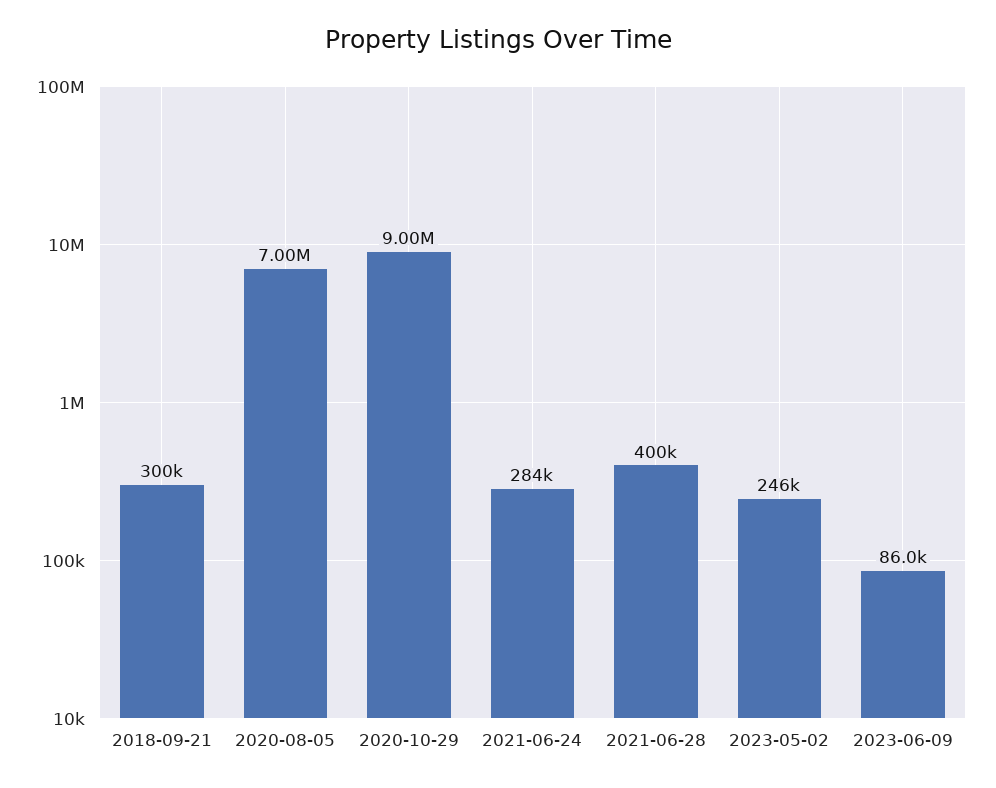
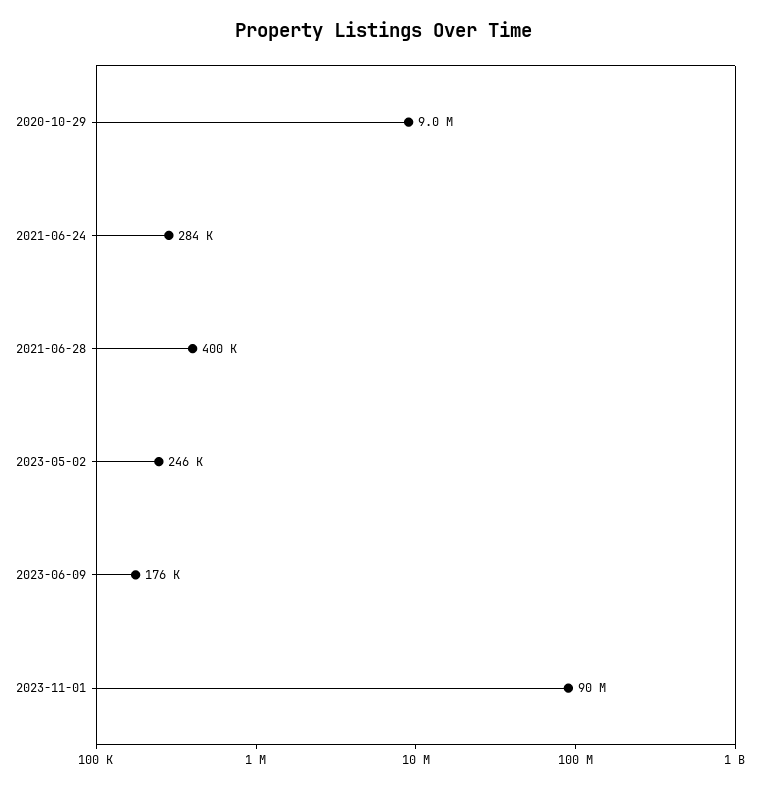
2018-09-21: 300000 -> none
2020-08-05: 7000000 -> none
2023-06-09: 86000 -> 176000
2023-11-01: none -> 90000000

